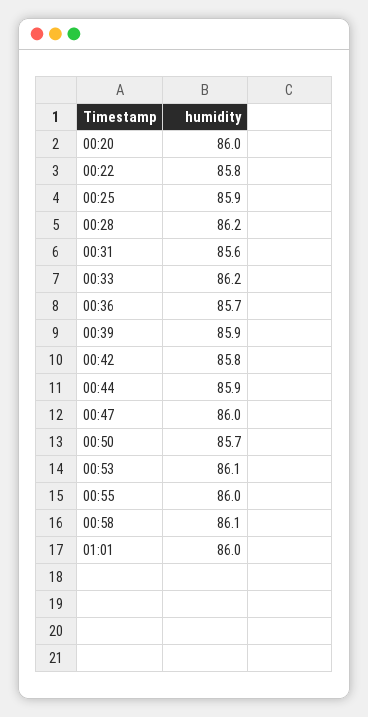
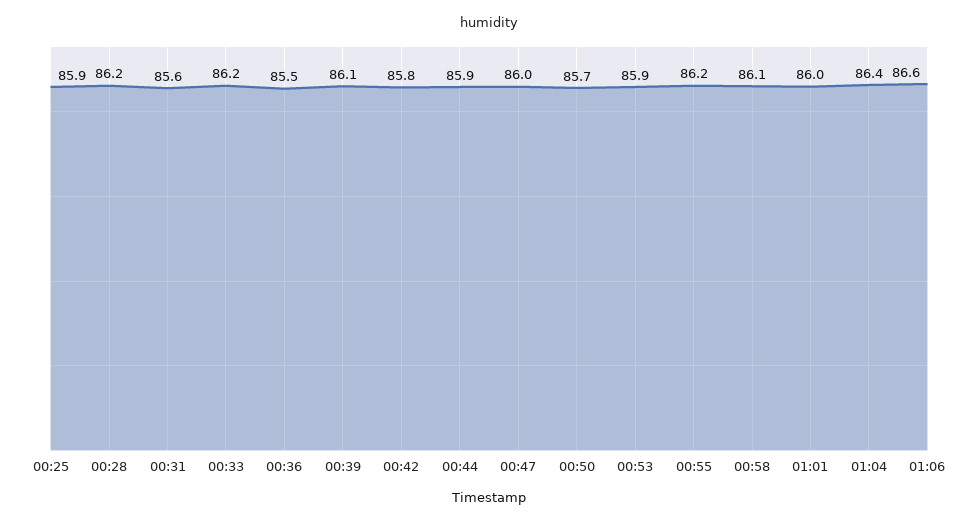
00:20: 86 -> none
00:22: 85.8 -> none
00:36: 85.7 -> 85.5
00:39: 85.9 -> 86.1
00:53: 86.1 -> 85.9
00:55: 86 -> 86.2
01:04: none -> 86.4
01:06: none -> 86.6

